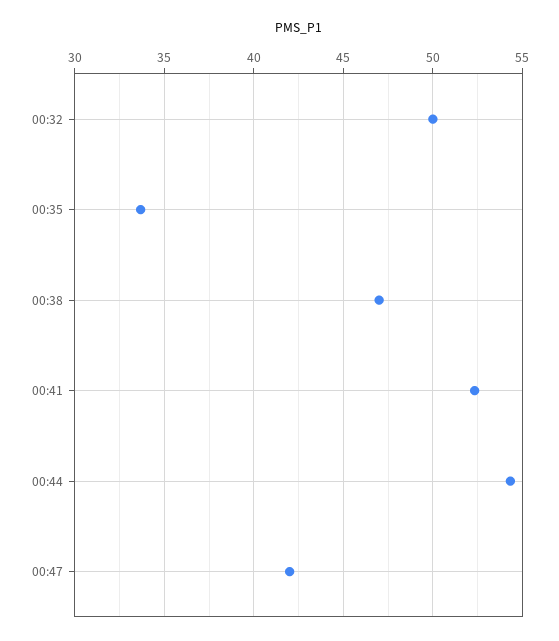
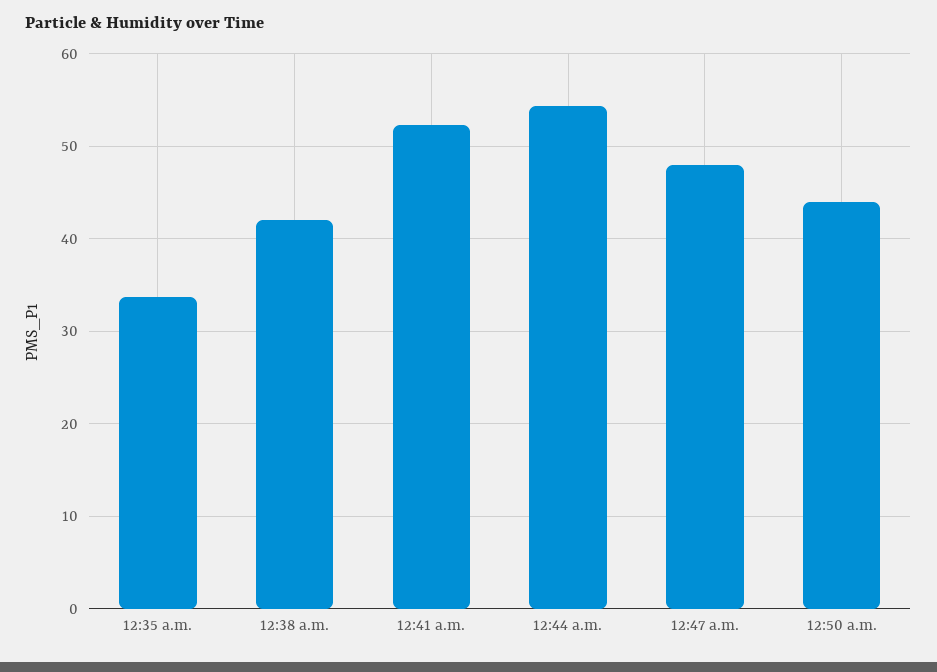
00:32: 50 -> none
00:38: 47 -> 42
00:47: 42 -> 48
12:50 a.m.: none -> 44

